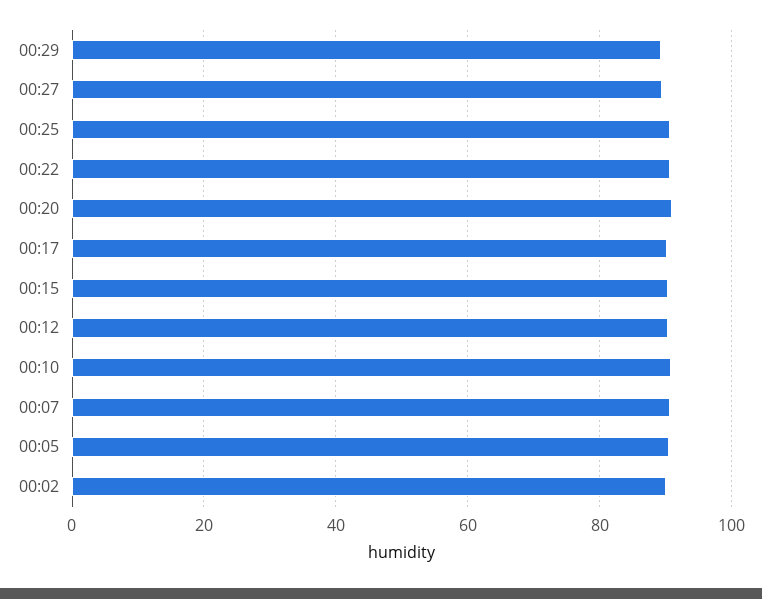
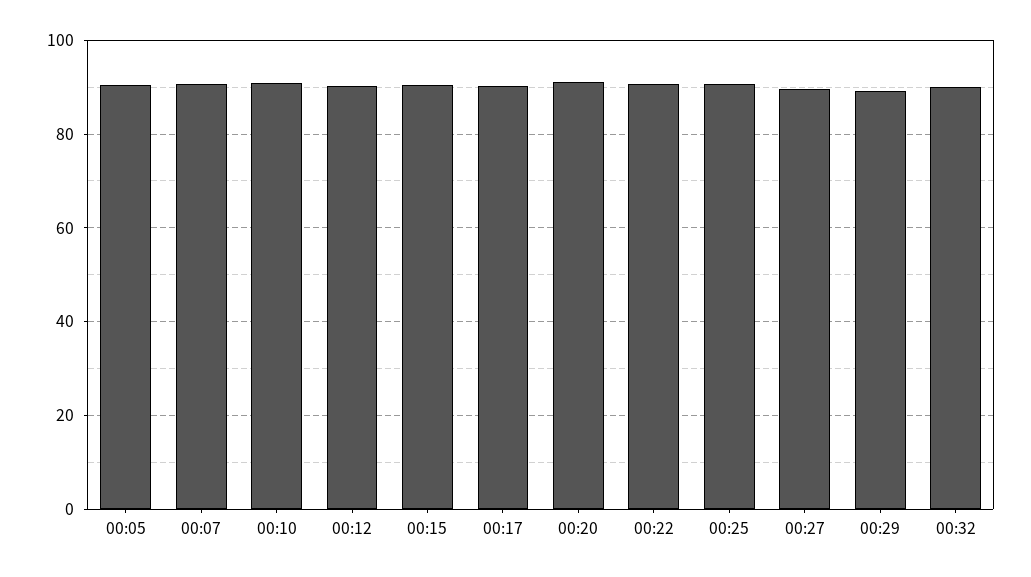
00:02: 90 -> none
00:32: none -> 90

